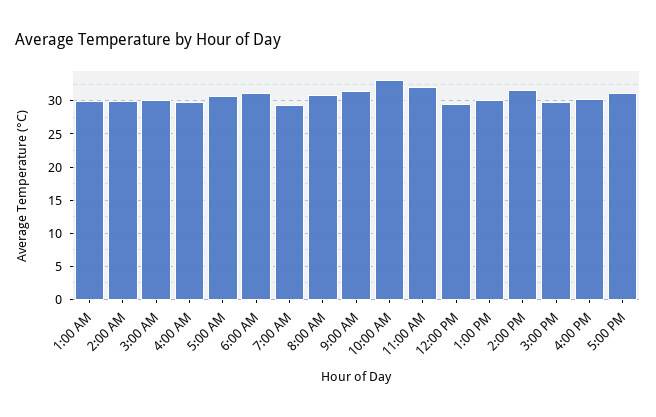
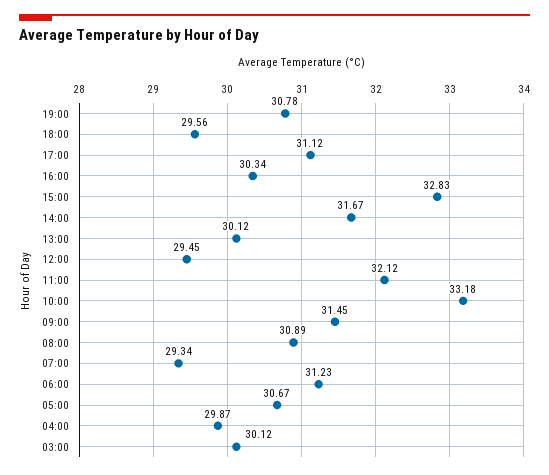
1:00 AM: 30 -> none
2:00 AM: 30 -> none
3:00 PM: 30 -> 32.83
19:00: none -> 30.78
18:00: none -> 29.56

